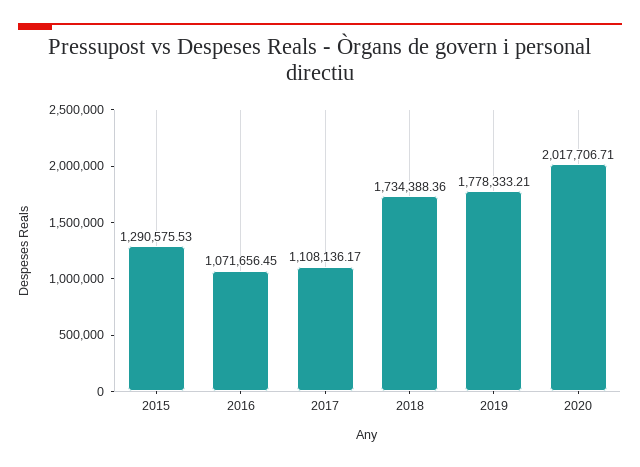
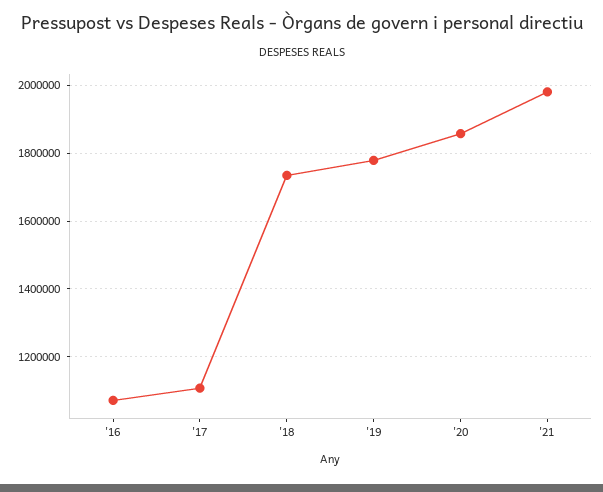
2015: 1290575.53 -> none
2020: 2017706.71 -> 1860000
'21: none -> 1980000

